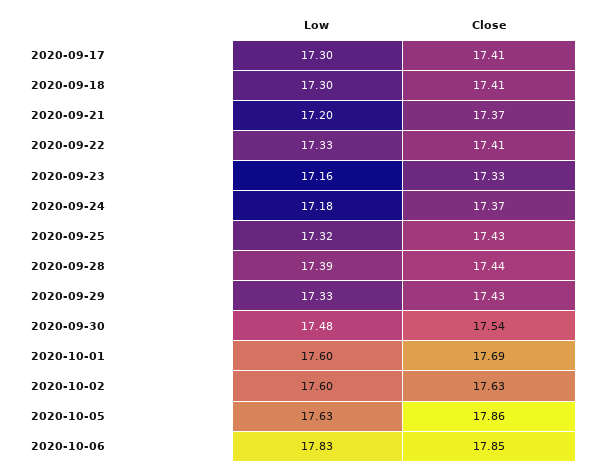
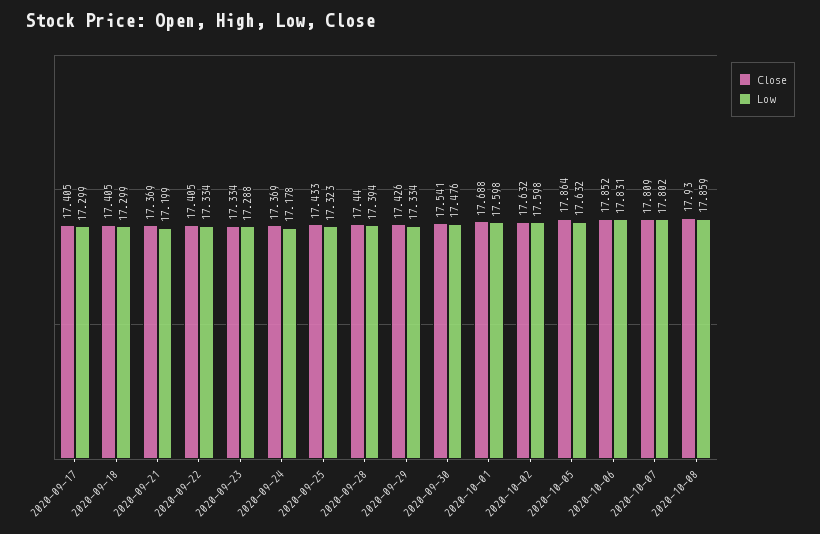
Low, 2020-09-23: 17.16 -> 17.288
Close, 2020-10-07: none -> 17.809
Low, 2020-10-07: none -> 17.802
Close, 2020-10-08: none -> 17.93
Low, 2020-10-08: none -> 17.859

